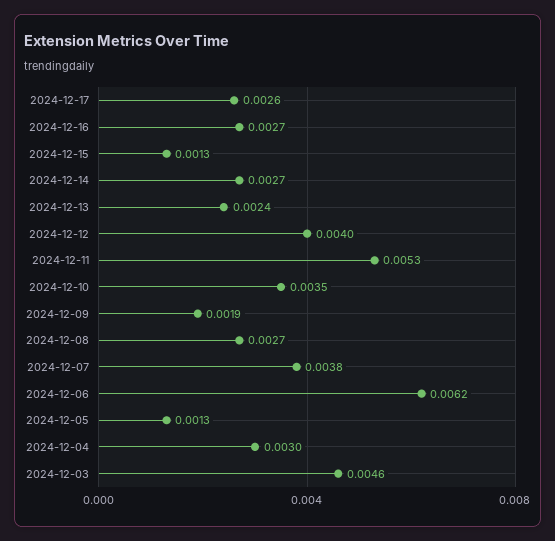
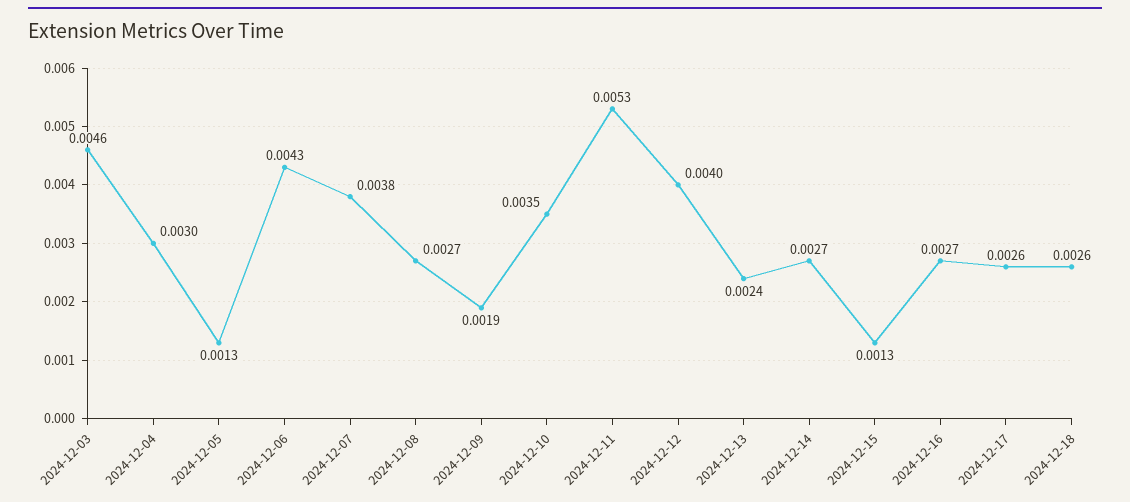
2024-12-06: 0.0062 -> 0.0043
2024-12-18: none -> 0.0026

